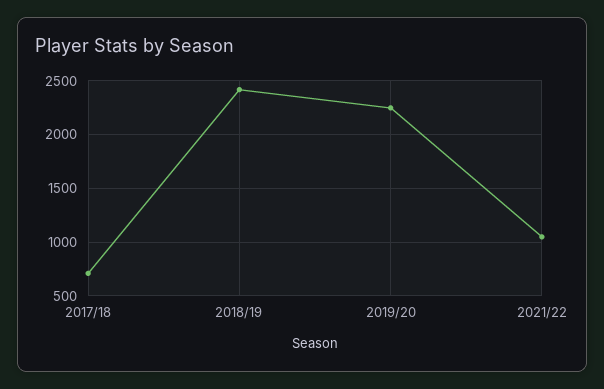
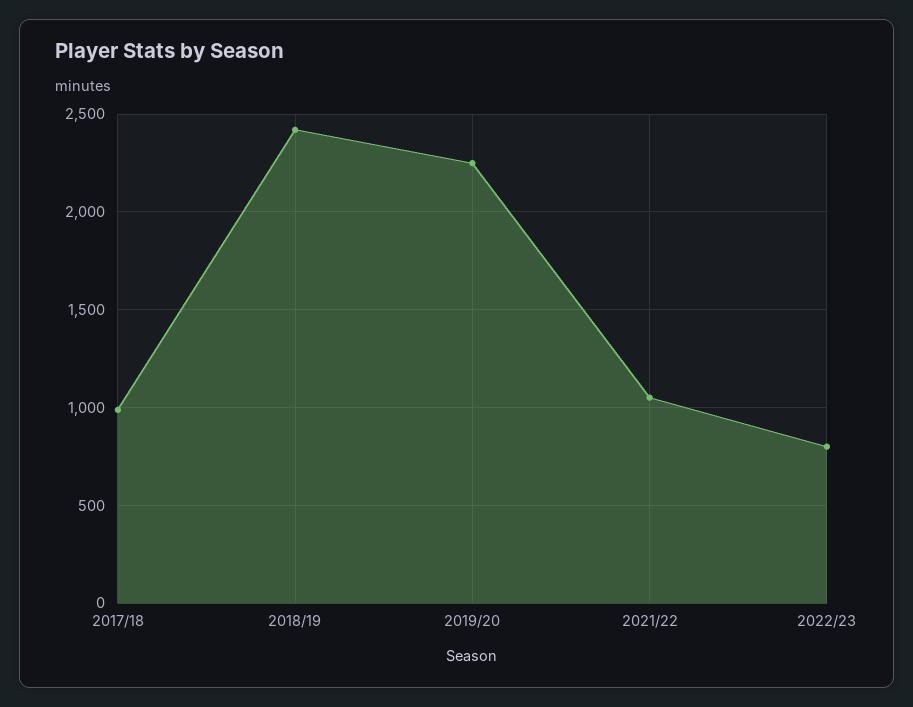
2017/18: 700 -> 1000
2022/23: none -> 800

